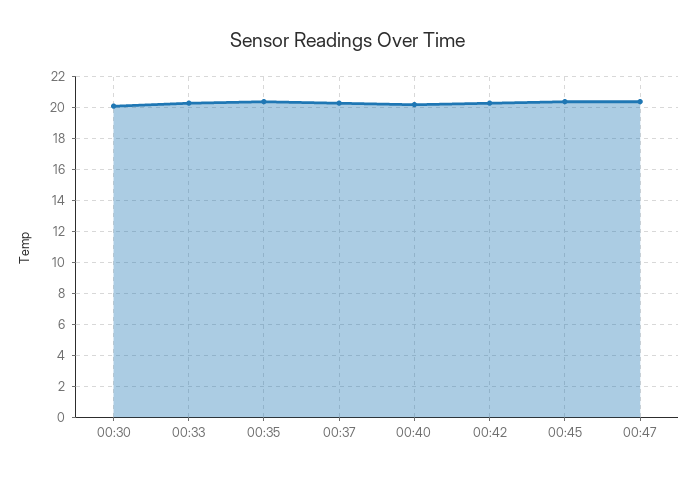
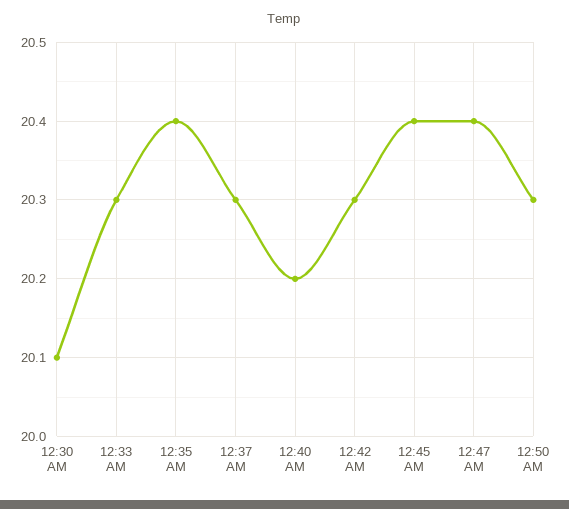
12:50 AM: none -> 20.3

